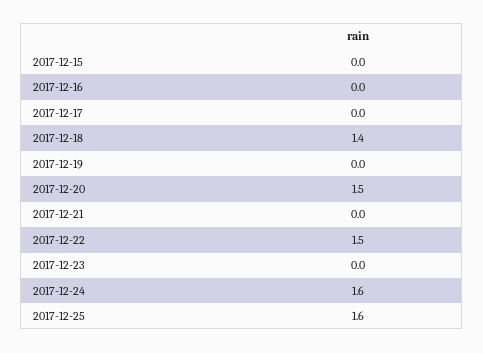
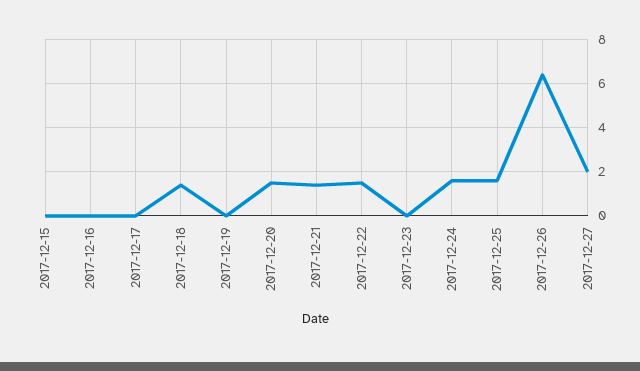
2017-12-21: 0 -> 1.5
2017-12-26: none -> 6.5
2017-12-27: none -> 2

